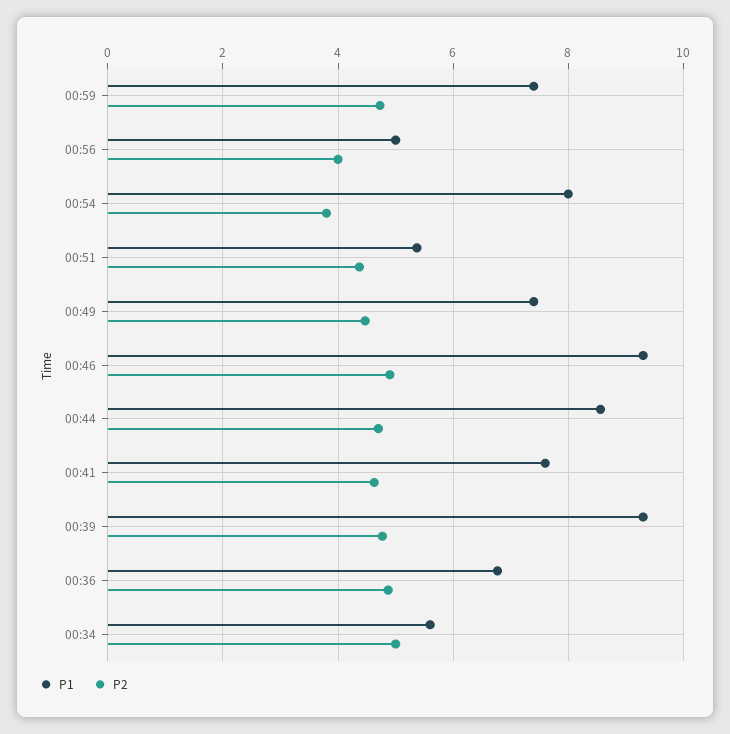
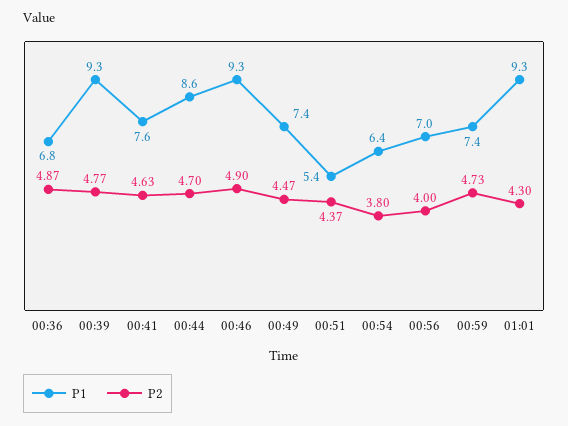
P1, 00:56: 5 -> 7
P1, 00:54: 8 -> 6.4
P1, 00:34: 5.6 -> none
P2, 00:34: 5 -> none
P1, 01:01: none -> 9.3
P2, 01:01: none -> 4.3

